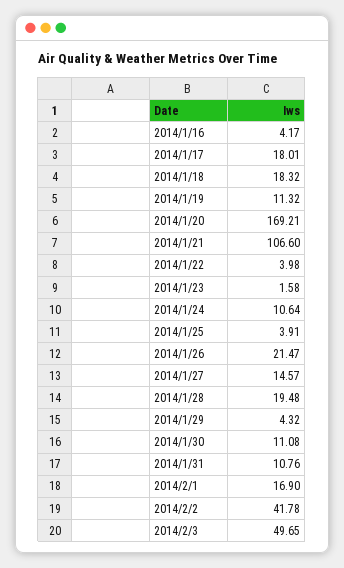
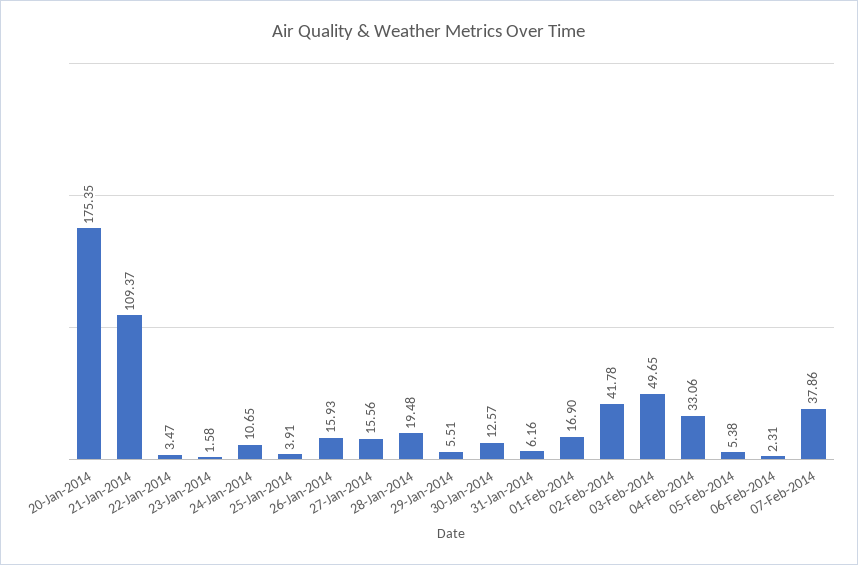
2014/1/16: 4.17 -> none
2014/1/17: 18.01 -> none
2014/1/18: 18.32 -> none
2014/1/19: 11.32 -> none
2014/1/20: 169.21 -> 175.35
2014/1/21: 106.6 -> 109.37
2014/1/22: 3.98 -> 3.47
2014/1/24: 10.64 -> 10.65
2014/1/26: 21.47 -> 15.93
2014/1/27: 14.57 -> 15.56
2014/1/29: 4.32 -> 5.51
2014/1/30: 11.08 -> 12.57
2014/1/31: 10.76 -> 6.16
04-Feb-2014: none -> 33.06
05-Feb-2014: none -> 5.38
06-Feb-2014: none -> 2.31
07-Feb-2014: none -> 37.86

